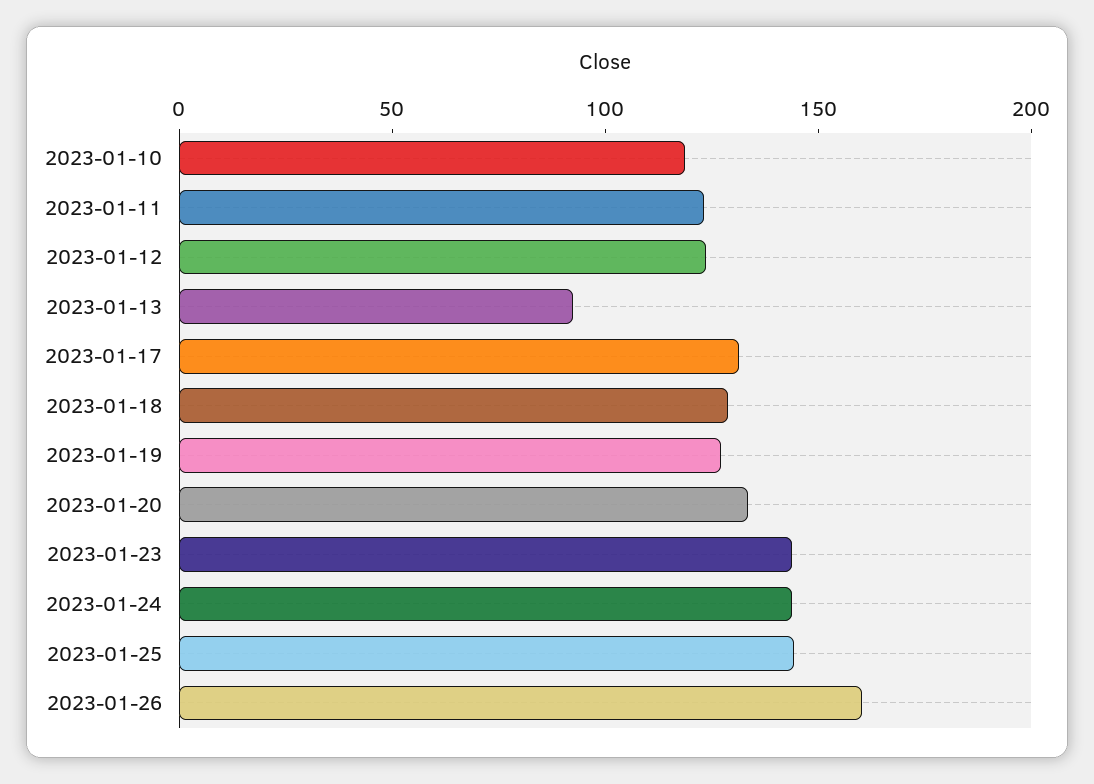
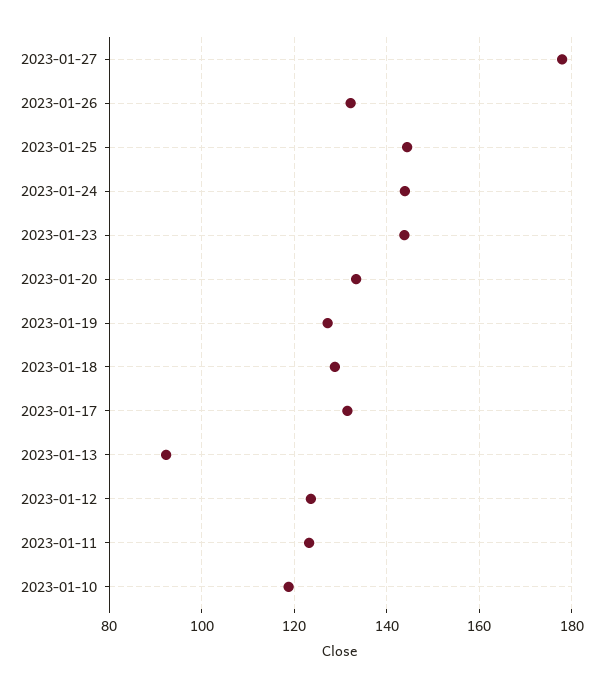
2023-01-26: 160 -> 132
2023-01-27: none -> 178

